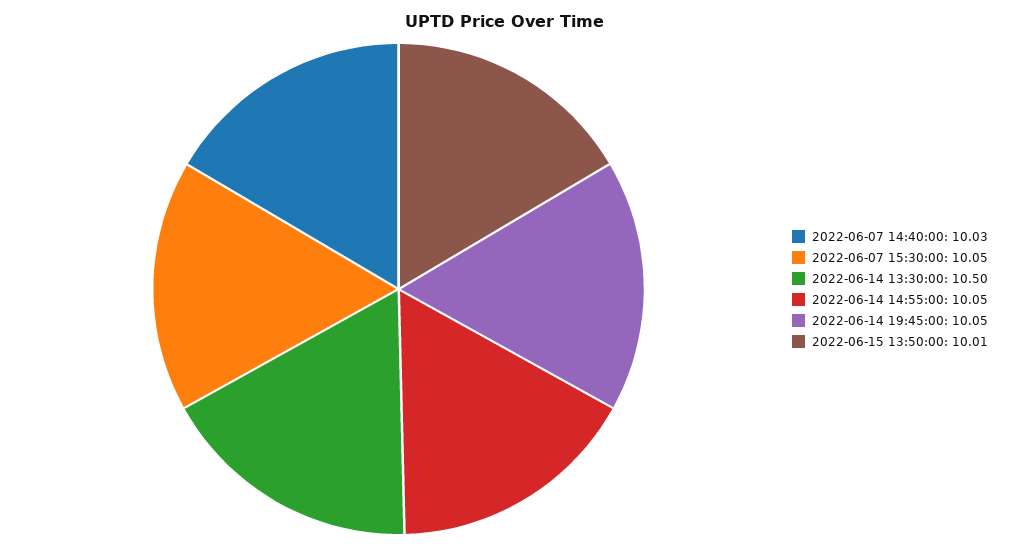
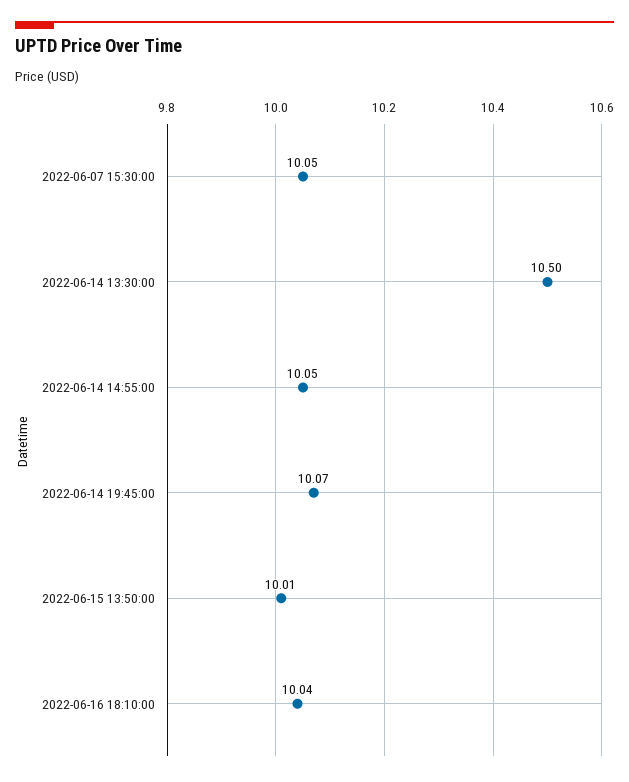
2022-06-07 14:40:00: 10.03 -> none
2022-06-14 19:45:00: 10.05 -> 10.07
2022-06-16 18:10:00: none -> 10.04

